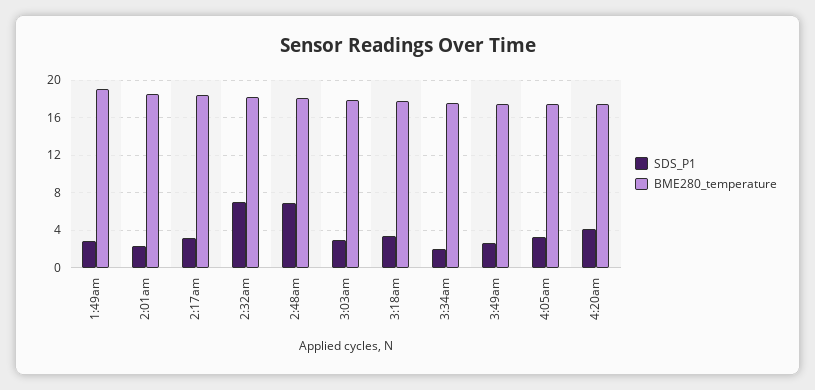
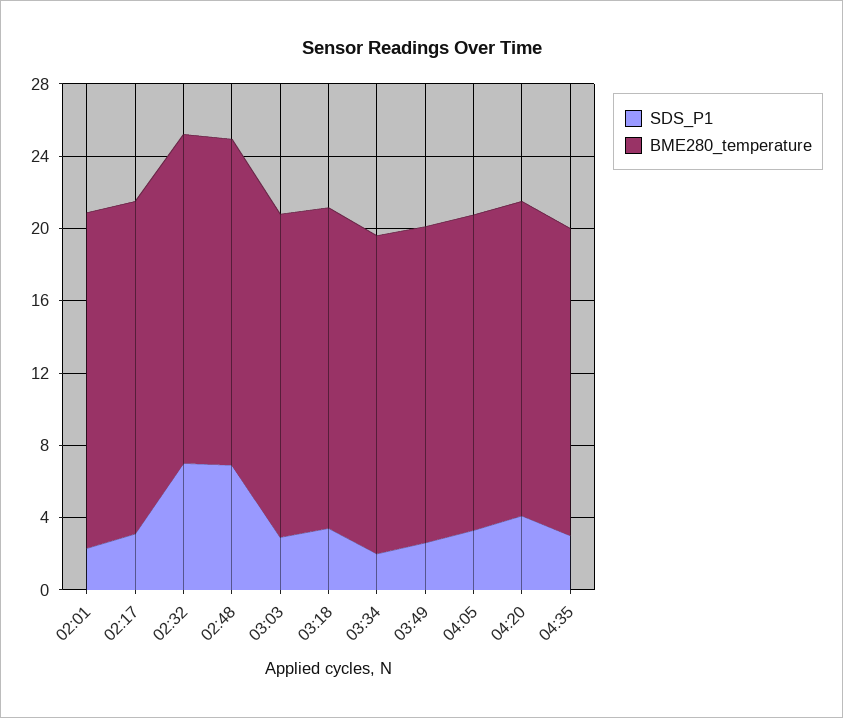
SDS_P1, 1:49am: 3 -> none
BME280_temperature, 1:49am: 19 -> none
SDS_P1, 04:35: none -> 3
BME280_temperature, 04:35: none -> 17

